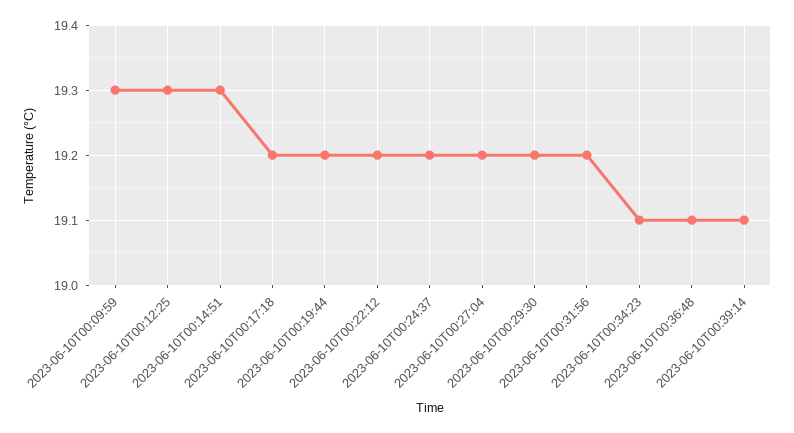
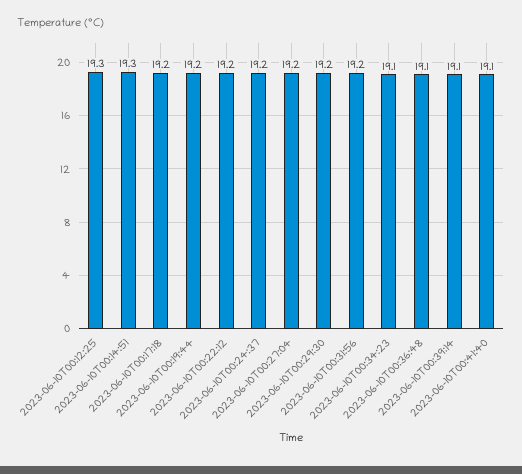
2023-06-10T00:09:59: 19.3 -> none
2023-06-10T00:41:40: none -> 19.1

